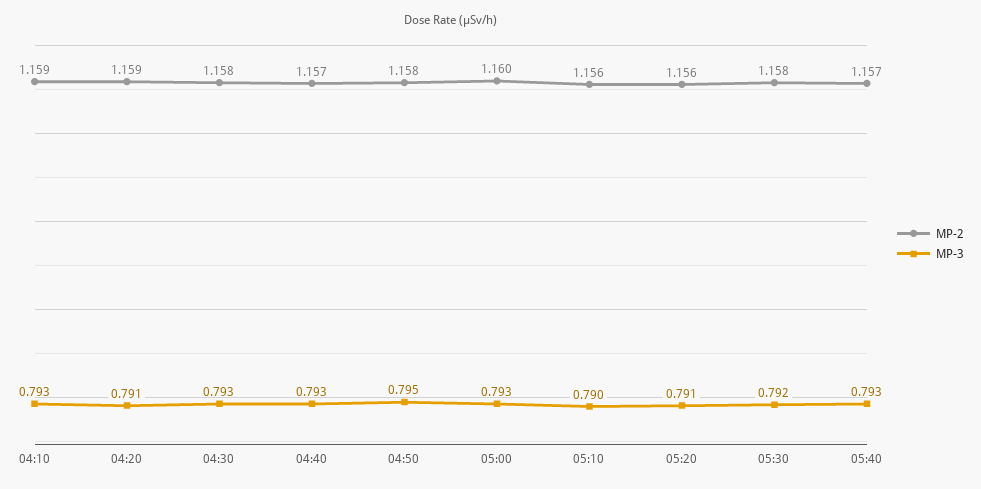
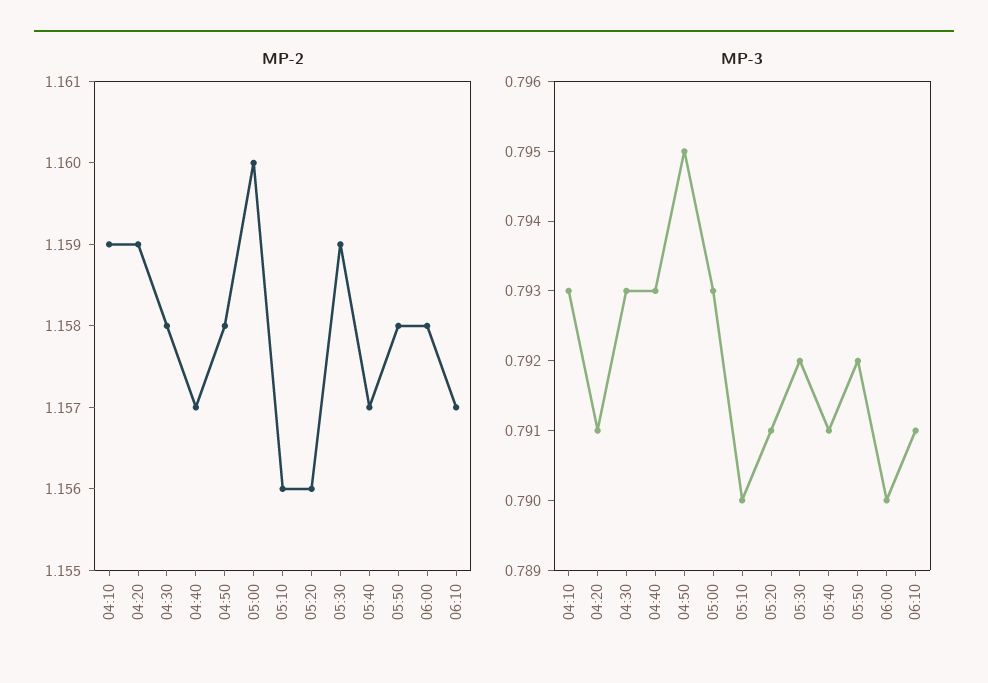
MP-2, 05:30: 1.158 -> 1.159
MP-3, 05:40: 0.793 -> 0.791
MP-2, 05:50: none -> 1.158
MP-2, 06:00: none -> 1.158
MP-2, 06:10: none -> 1.157
MP-3, 05:50: none -> 0.792
MP-3, 06:00: none -> 0.79
MP-3, 06:10: none -> 0.791

